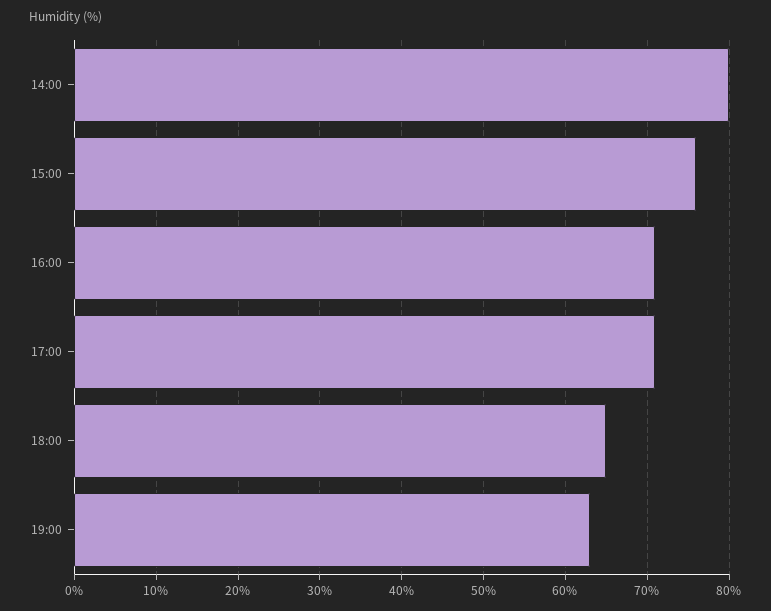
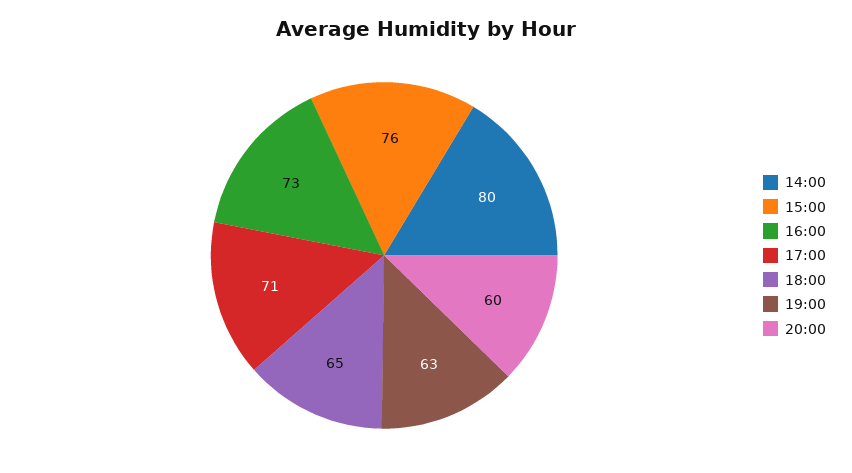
16:00: 71 -> 73
20:00: none -> 60

